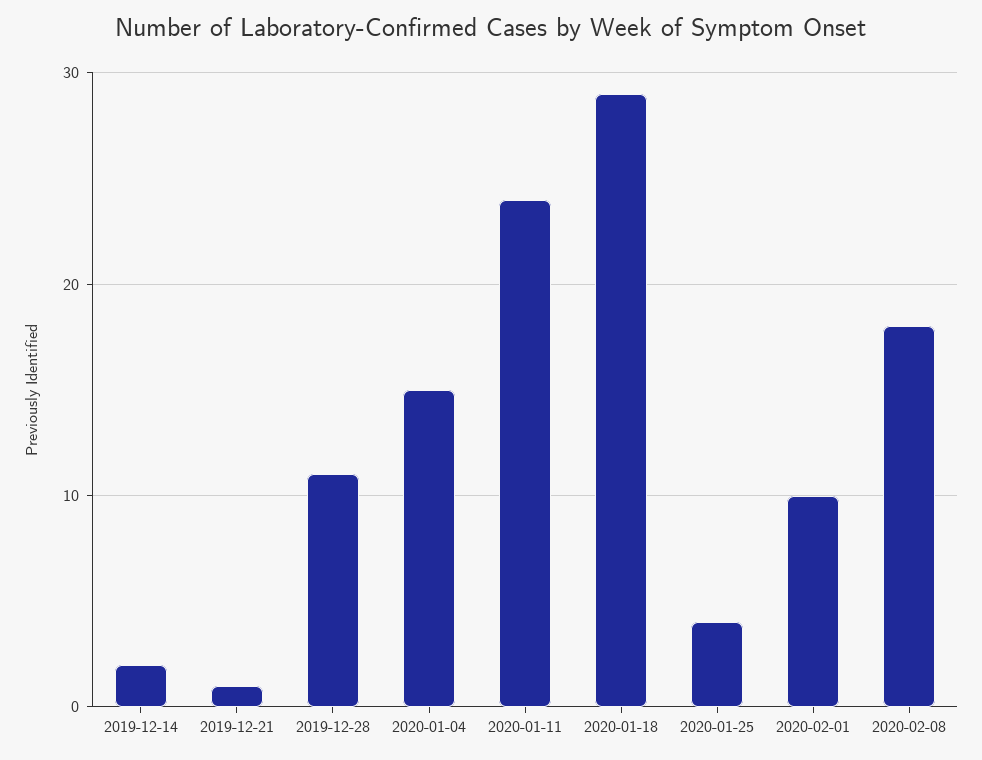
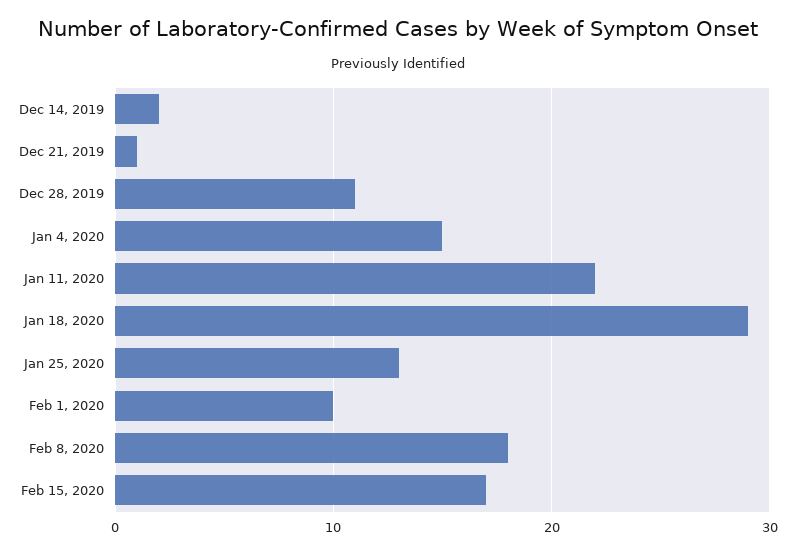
2020-01-11: 24 -> 22
2020-01-25: 4 -> 13
Feb 15, 2020: none -> 17

